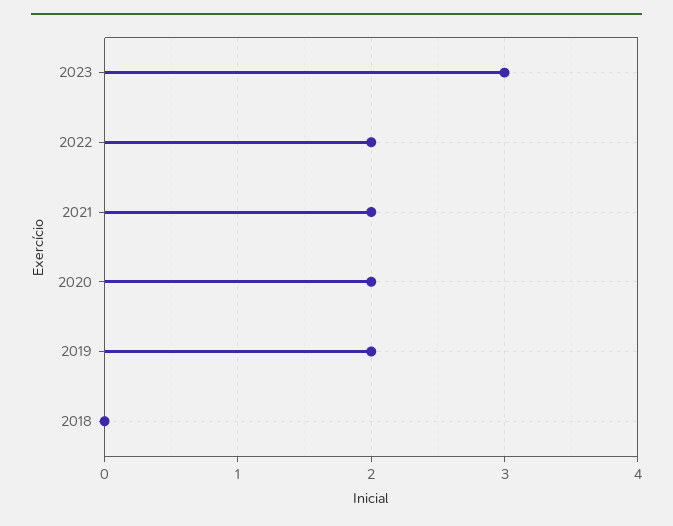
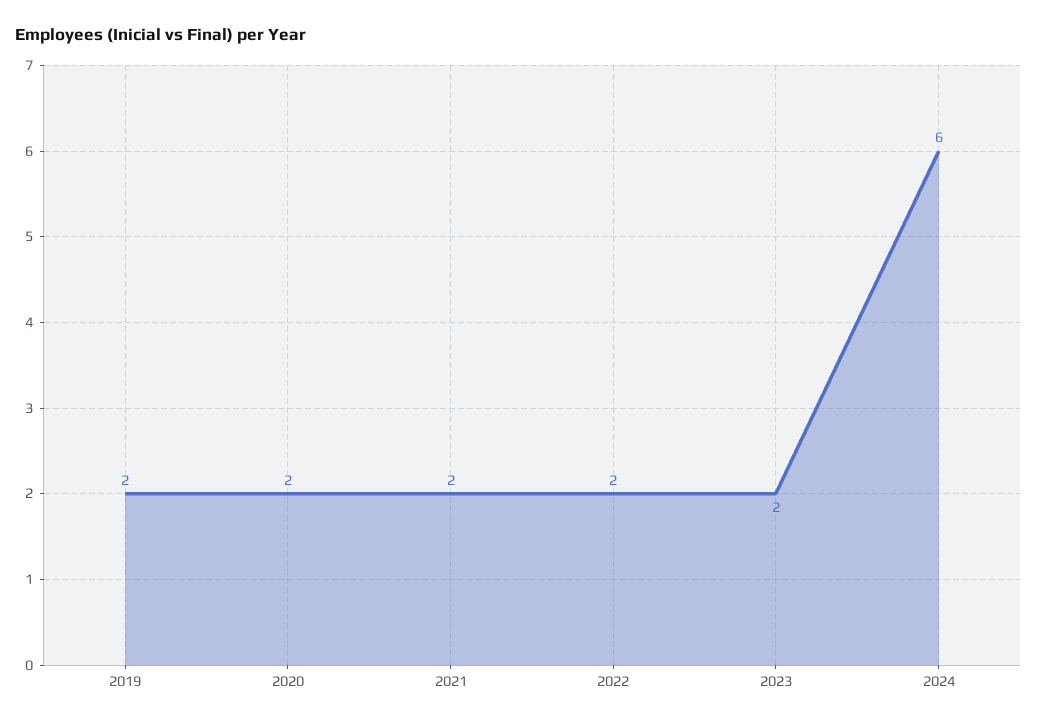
2023: 3 -> 2
2018: 0 -> none
2024: none -> 6

